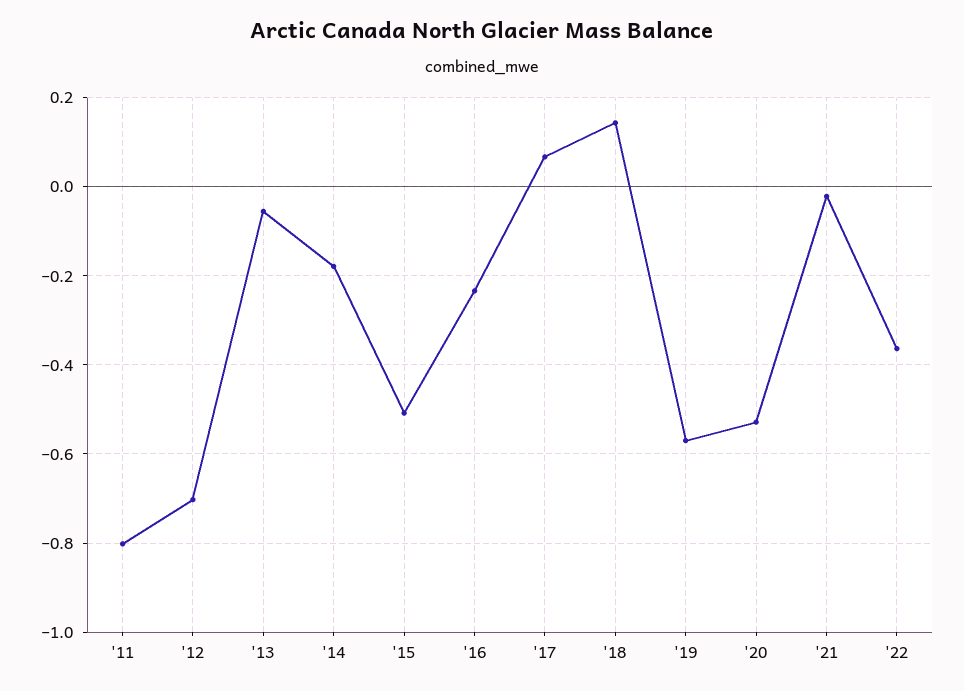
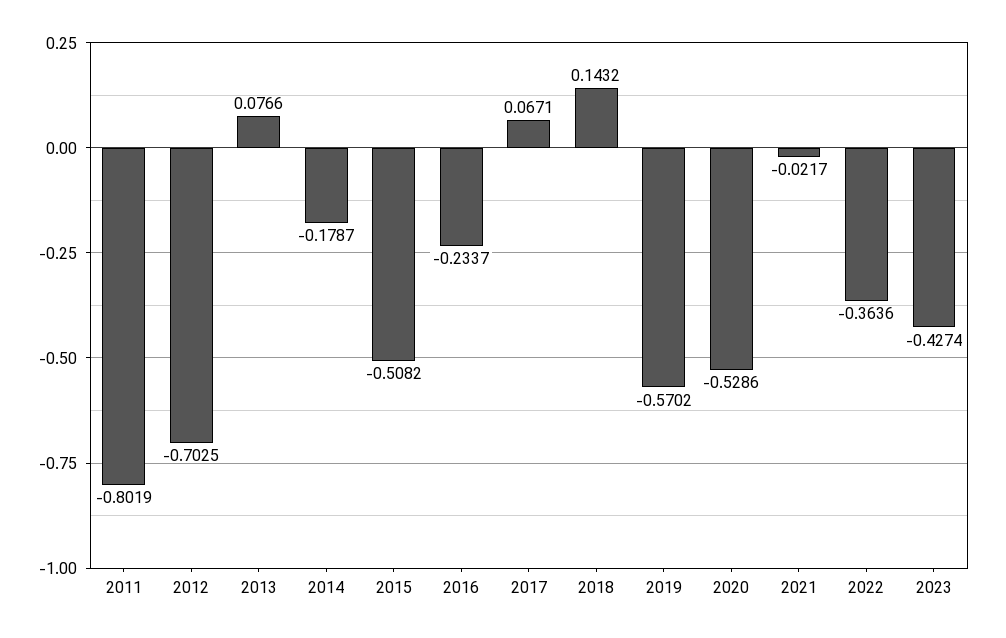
'13: -0.06 -> 0.0766
2023: none -> -0.4274

